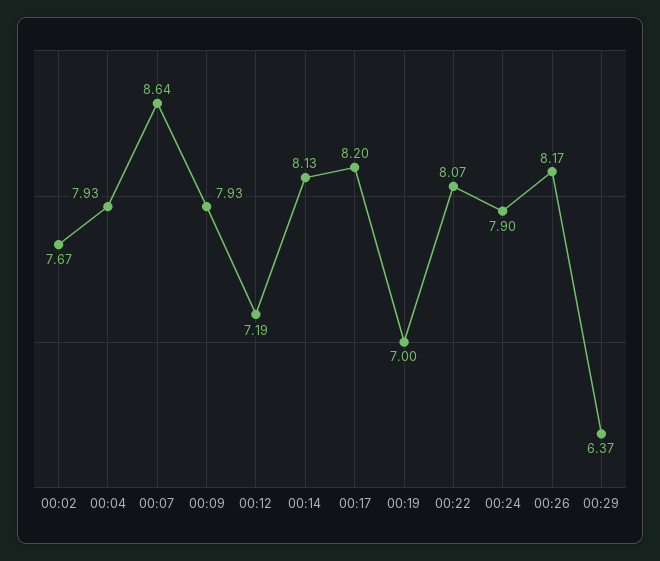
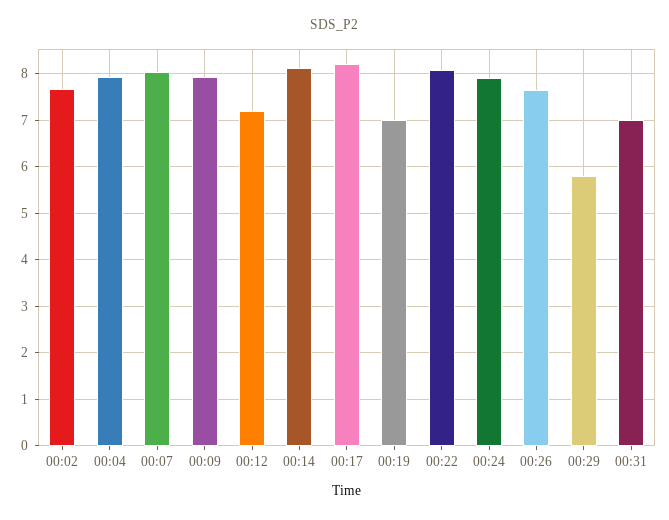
00:07: 8.64 -> 8
00:26: 8.17 -> 7.6
00:29: 6.37 -> 5.8
00:31: none -> 7

